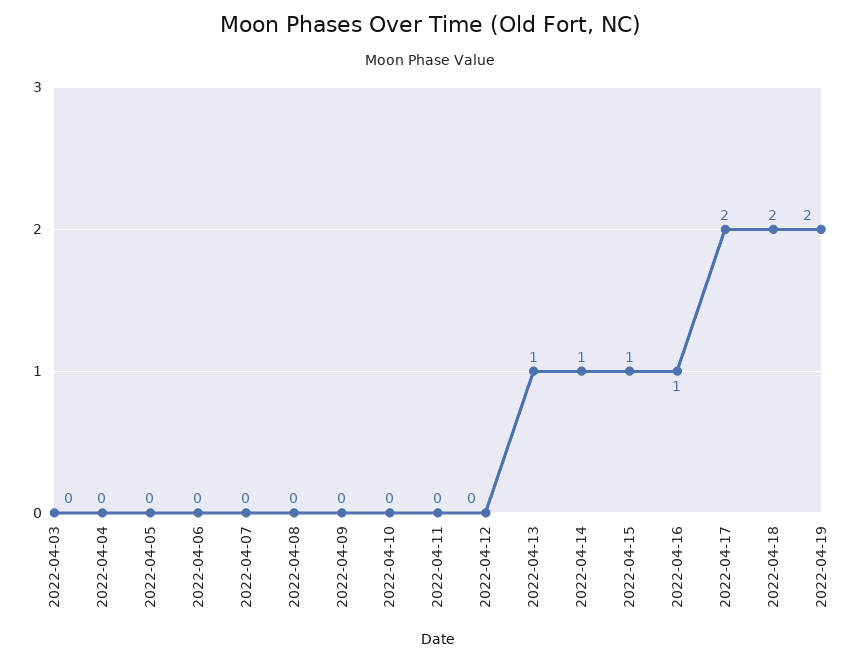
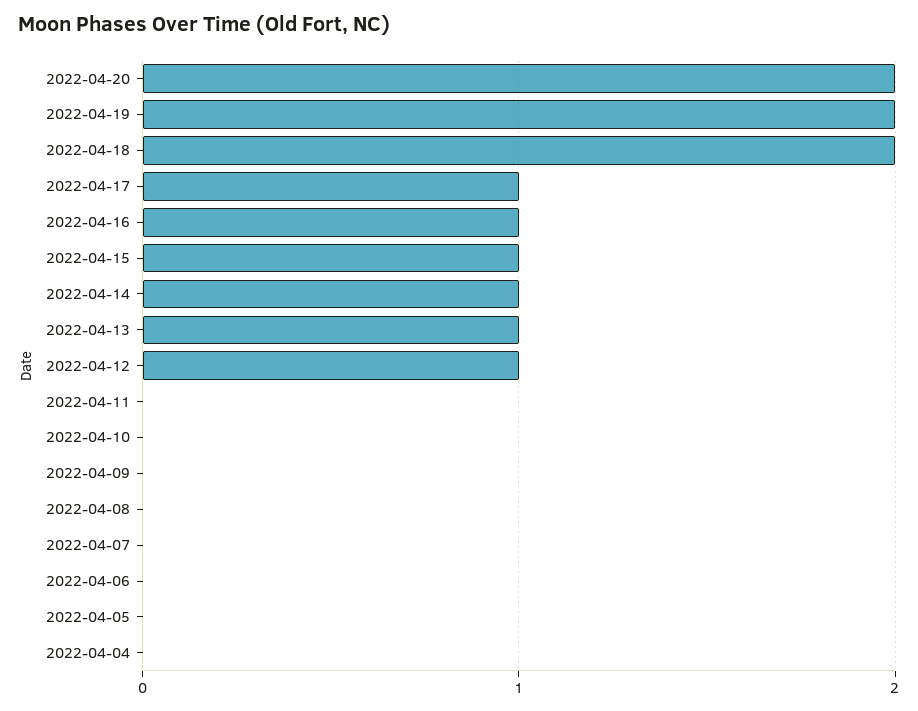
2022-04-03: 0 -> none
2022-04-12: 0 -> 1
2022-04-17: 2 -> 1
2022-04-20: none -> 2

